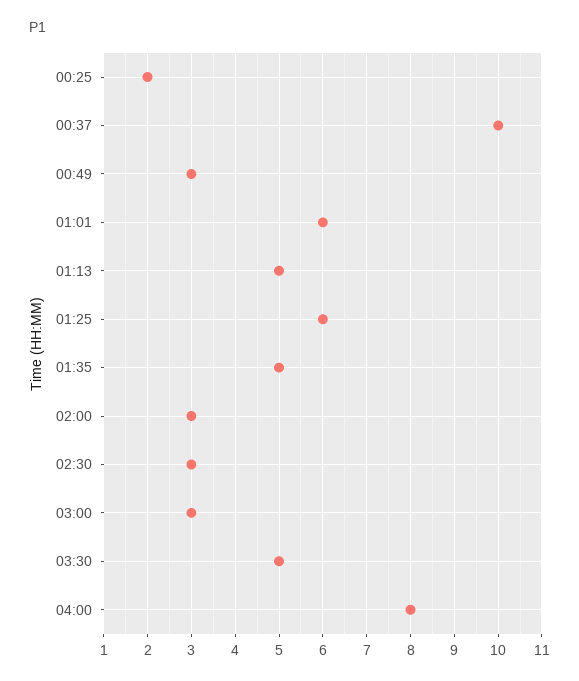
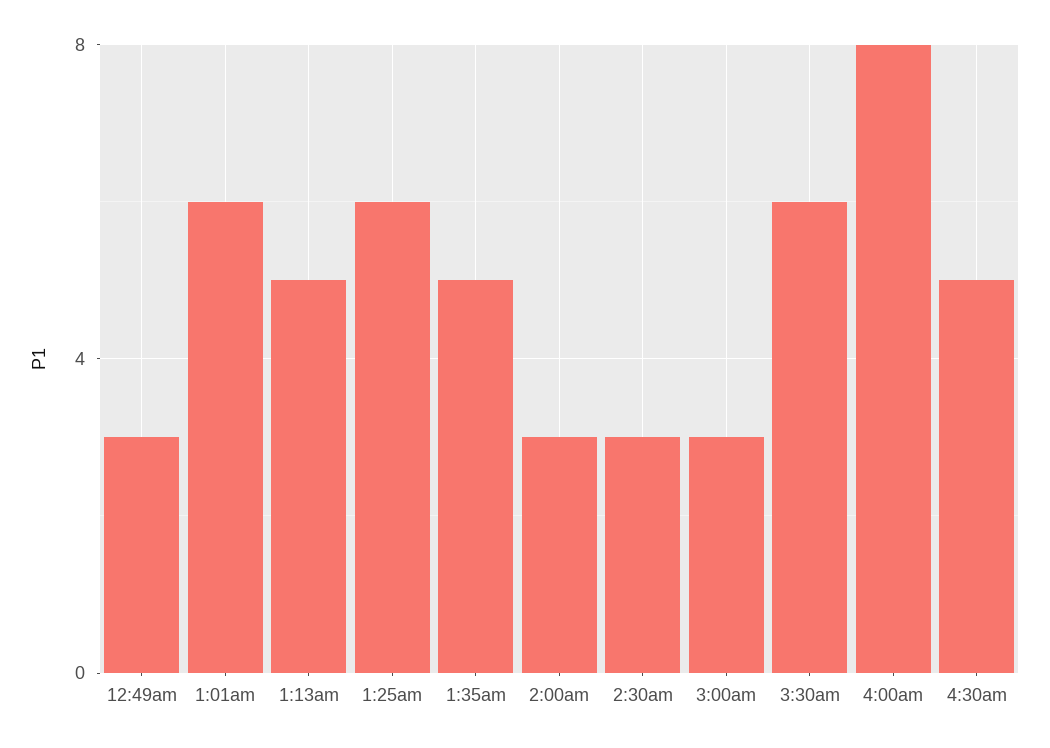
00:25: 2 -> none
00:37: 10 -> none
03:30: 5 -> 6
4:30am: none -> 5

